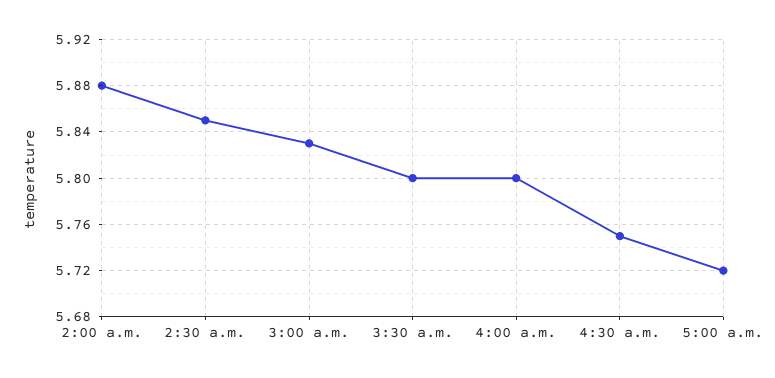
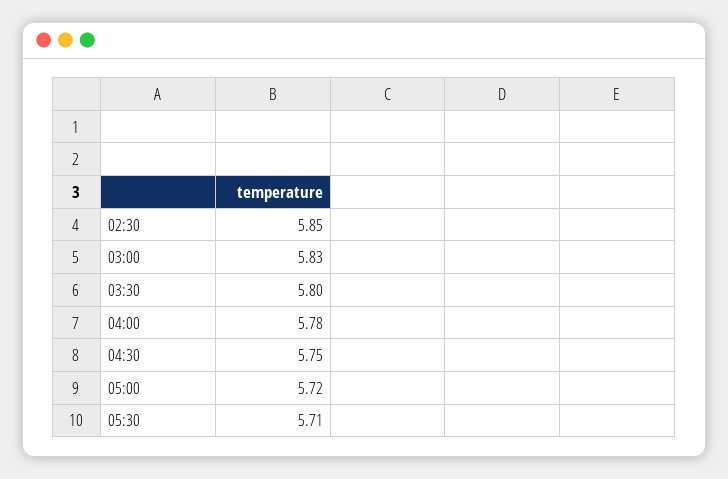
2:00 a.m.: 5.88 -> none
4:00 a.m.: 5.8 -> 5.78
05:30: none -> 5.71

